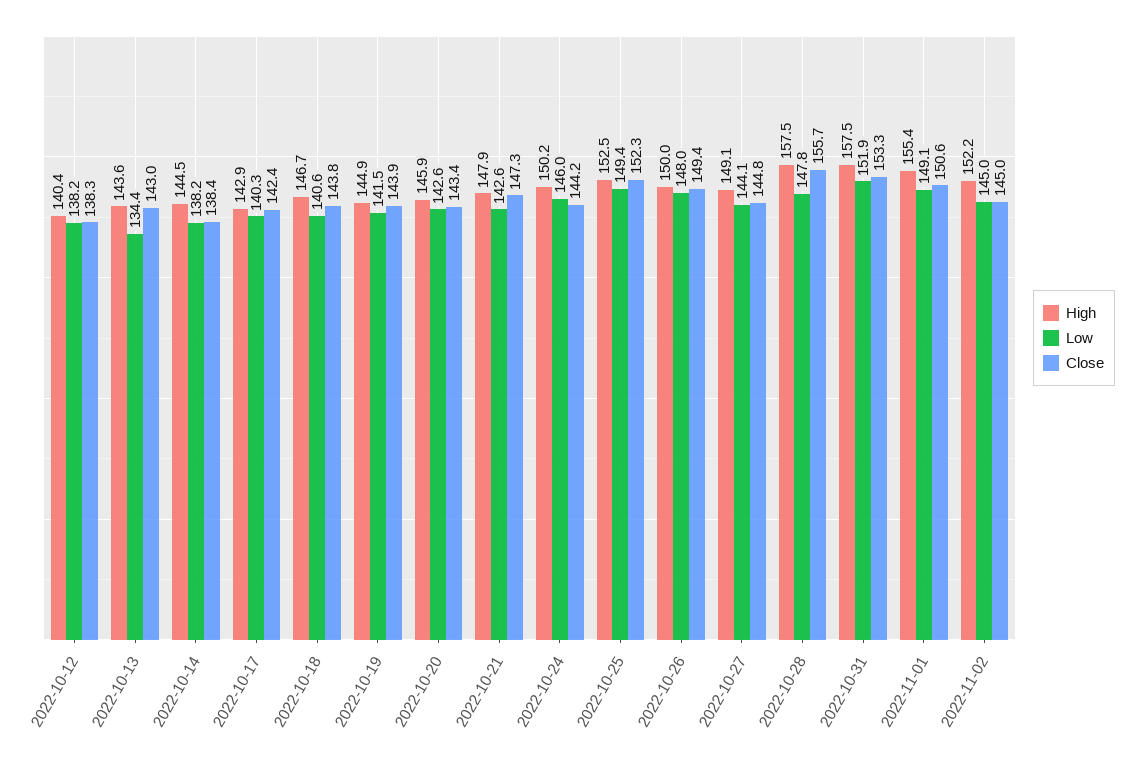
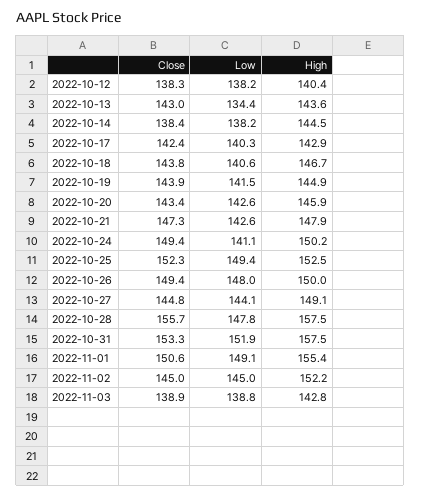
Low, 2022-10-24: 146 -> 141.1
Close, 2022-10-24: 144.2 -> 149.4
Close, 2022-11-03: none -> 138.9
Low, 2022-11-03: none -> 138.8
High, 2022-11-03: none -> 142.8

